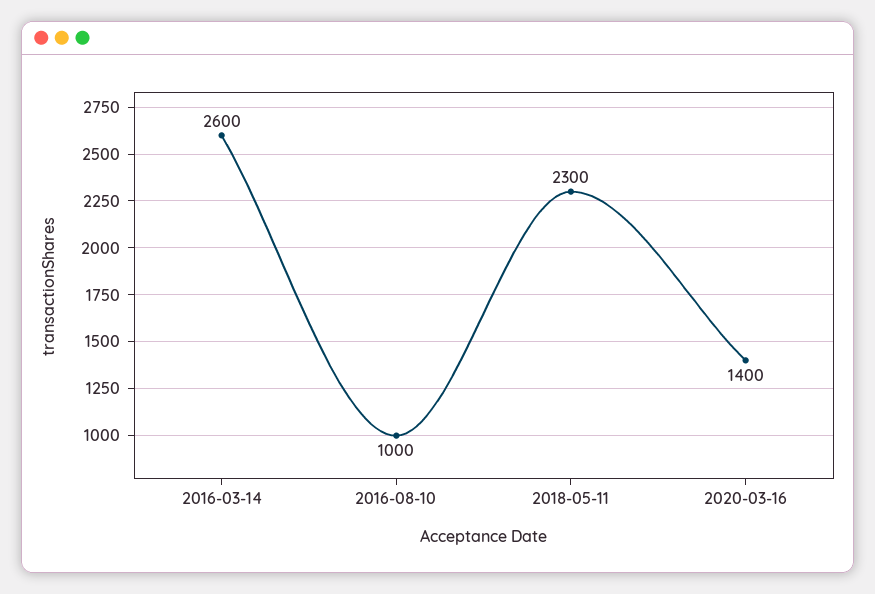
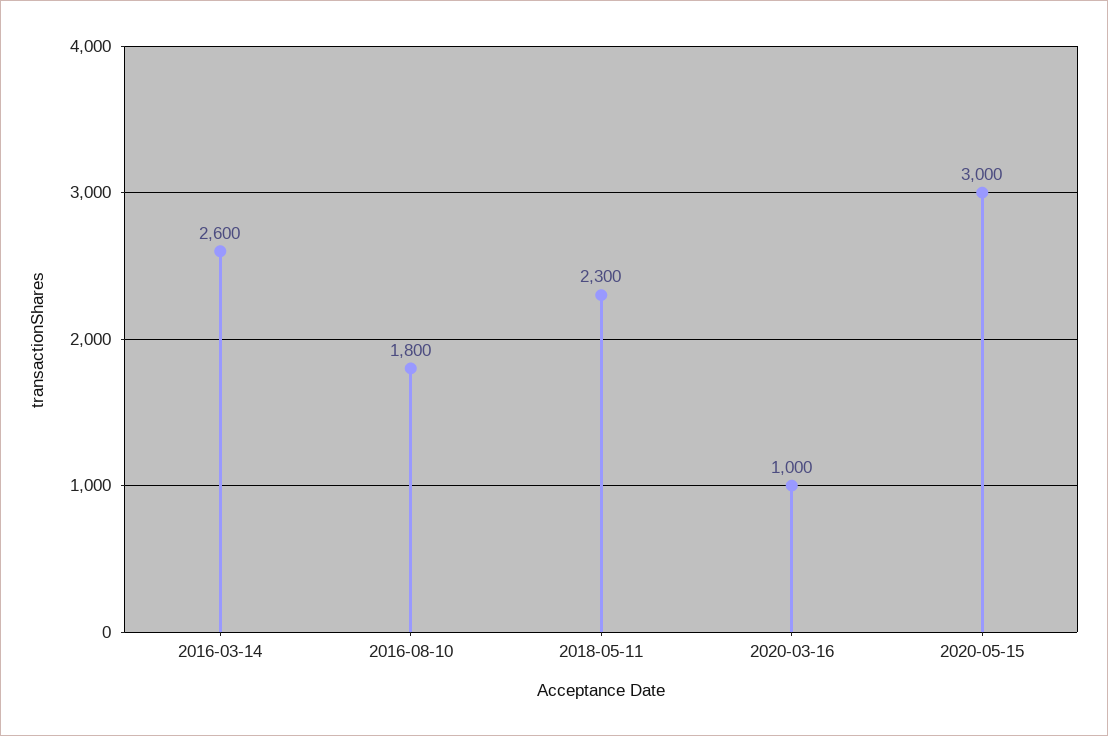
2016-08-10: 1000 -> 1800
2020-03-16: 1400 -> 1000
2020-05-15: none -> 3000

